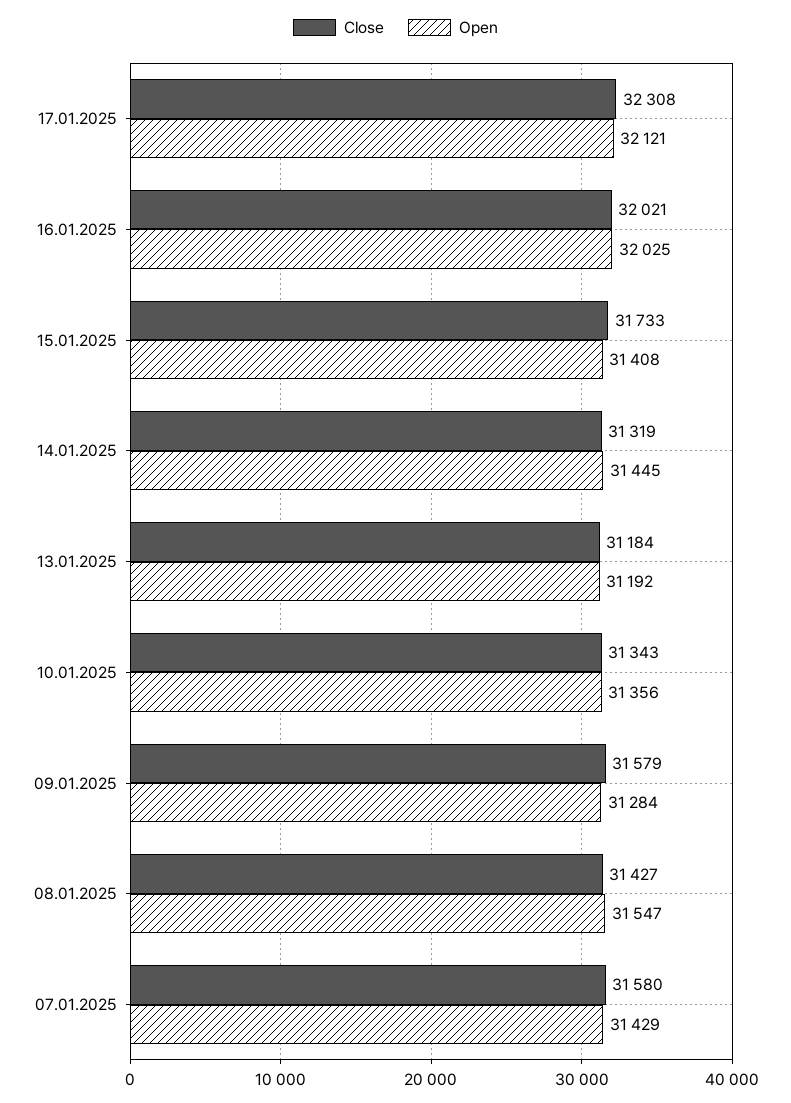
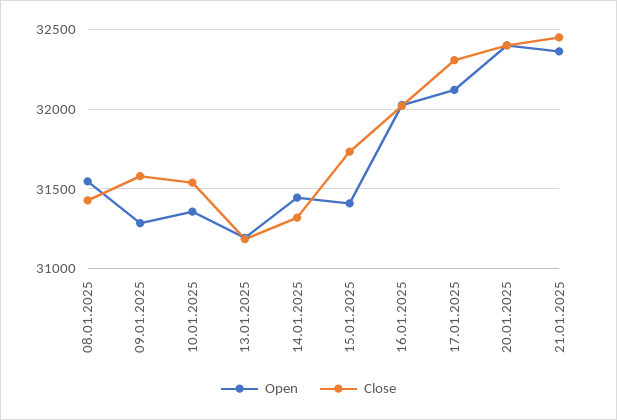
Close, 10.01.2025: 31343 -> 31550
Close, 07.01.2025: 31580 -> none
Open, 07.01.2025: 31429 -> none
Open, 20.01.2025: none -> 32400
Close, 20.01.2025: none -> 32400
Open, 21.01.2025: none -> 32350
Close, 21.01.2025: none -> 32450

